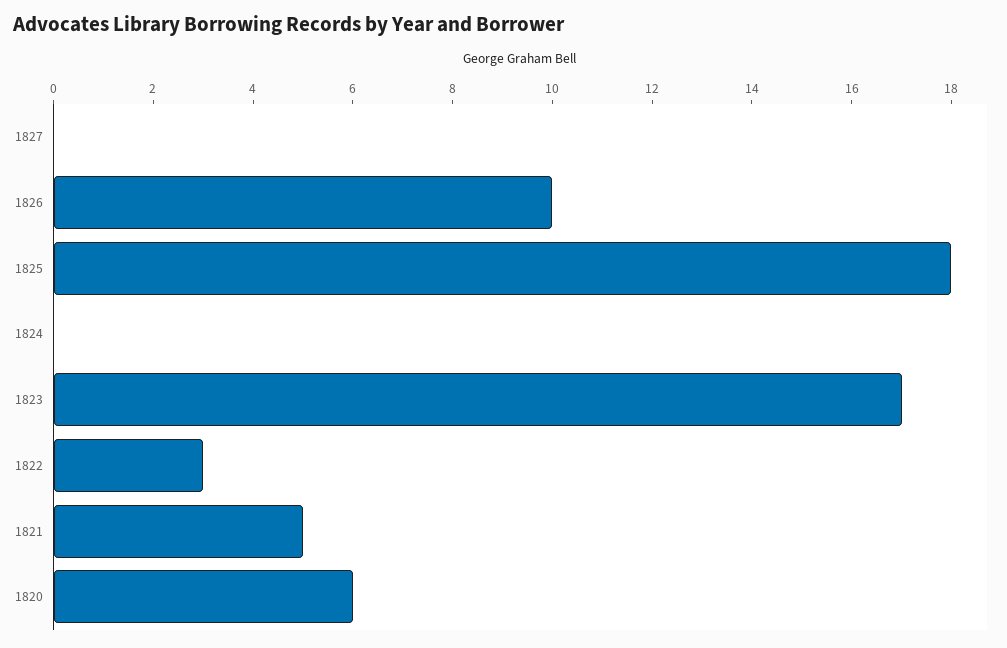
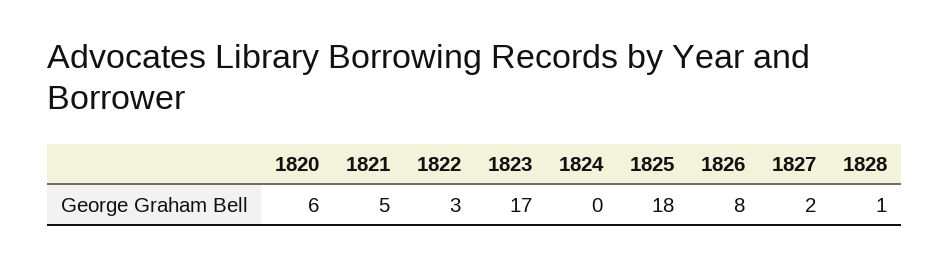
1827: 0 -> 2
1826: 10 -> 8
1828: none -> 1

